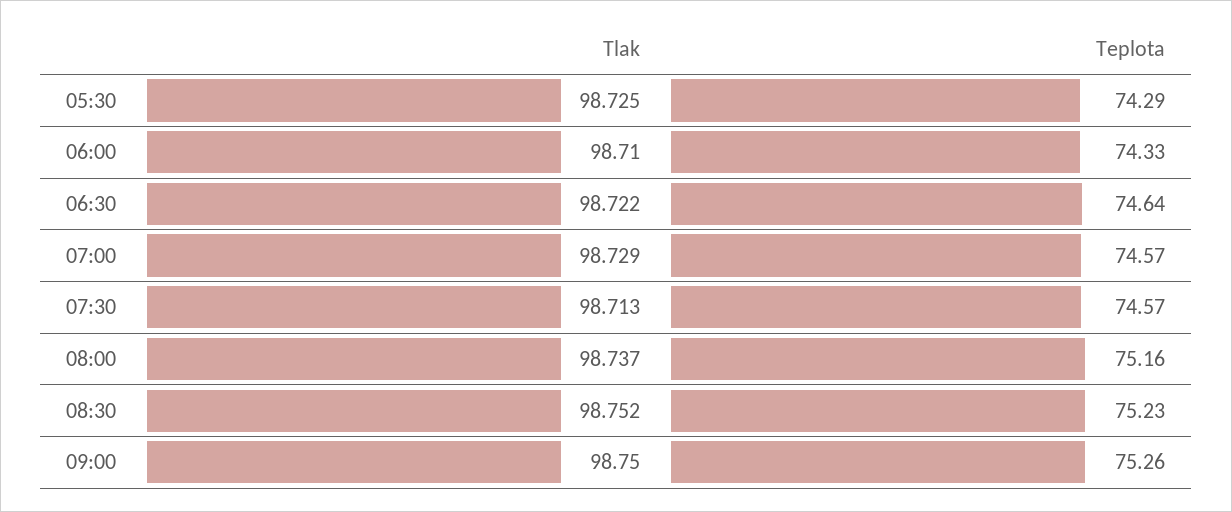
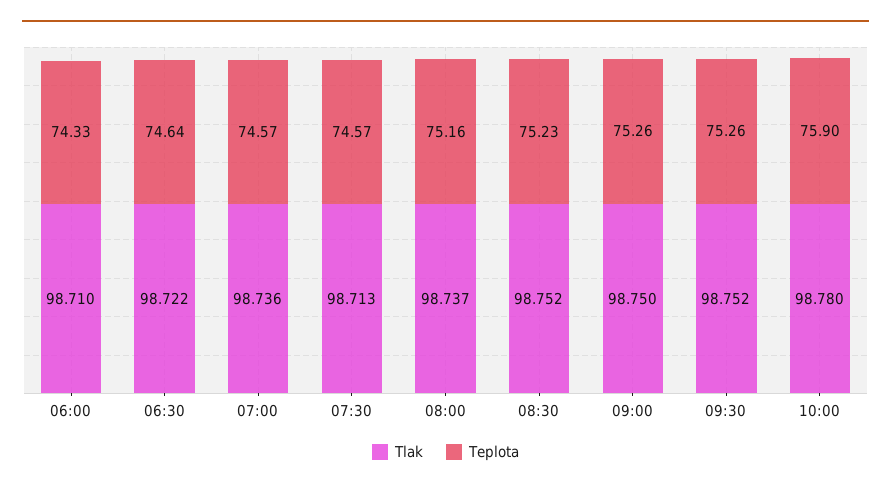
Tlak, 05:30: 98.725 -> none
Teplota, 05:30: 74.29 -> none
Tlak, 07:00: 98.729 -> 98.736
Tlak, 09:30: none -> 98.752
Teplota, 09:30: none -> 75.26
Tlak, 10:00: none -> 98.78
Teplota, 10:00: none -> 75.9

